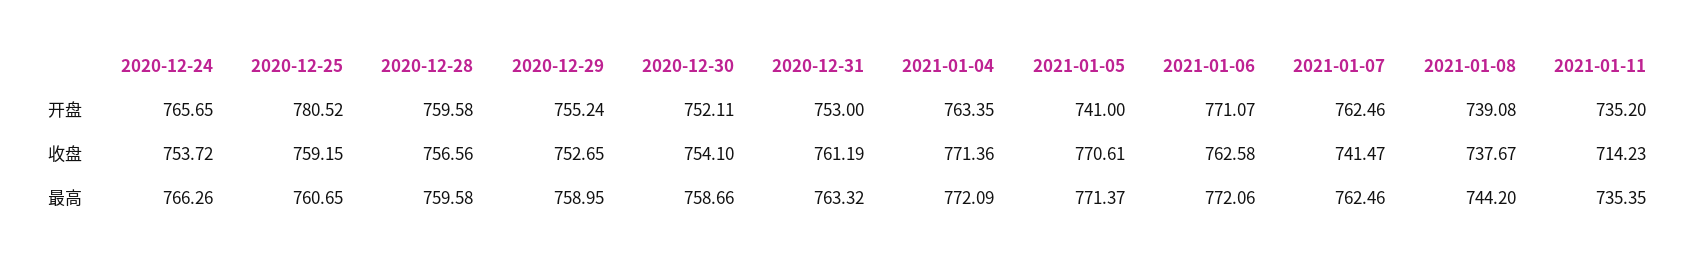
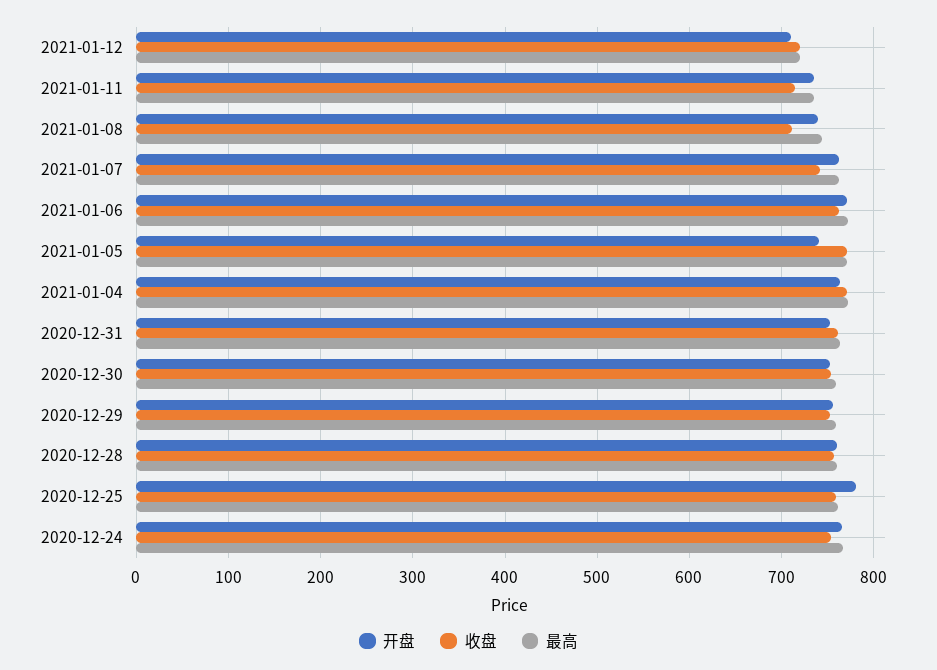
收盘, 2021-01-08: 737.67 -> 710
开盘, 2021-01-12: none -> 710
收盘, 2021-01-12: none -> 720
最高, 2021-01-12: none -> 720

